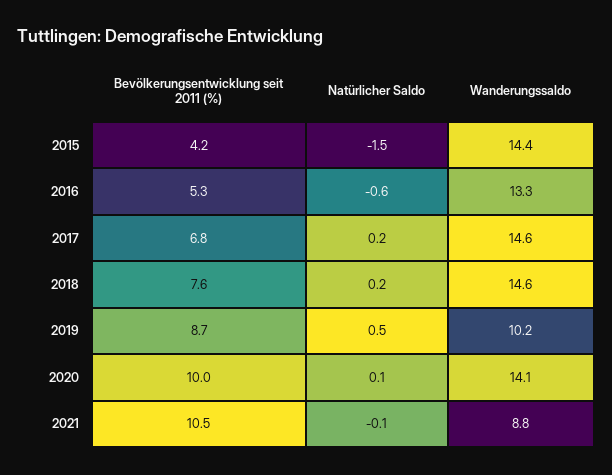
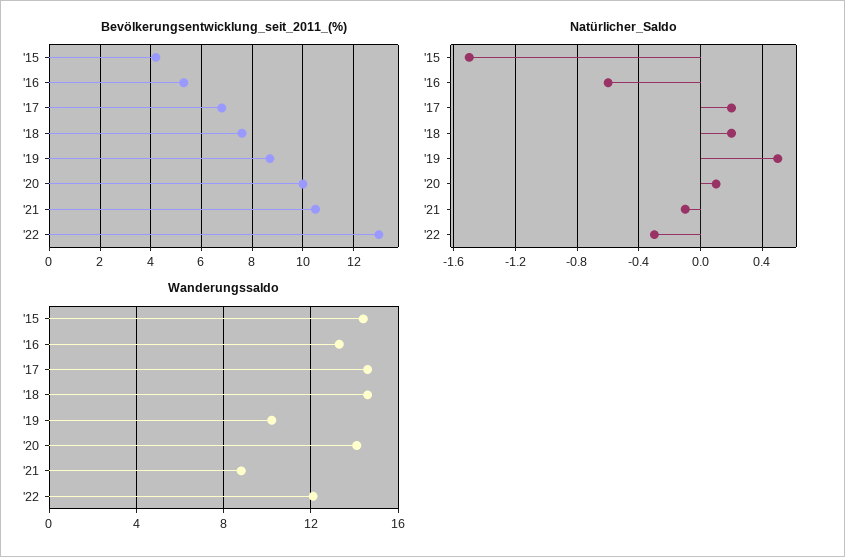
Bevölkerungsentwicklung seit 2011 (%), '22: none -> 13
Natürlicher Saldo, '22: none -> -0.3
Wanderungssaldo, '22: none -> 12

